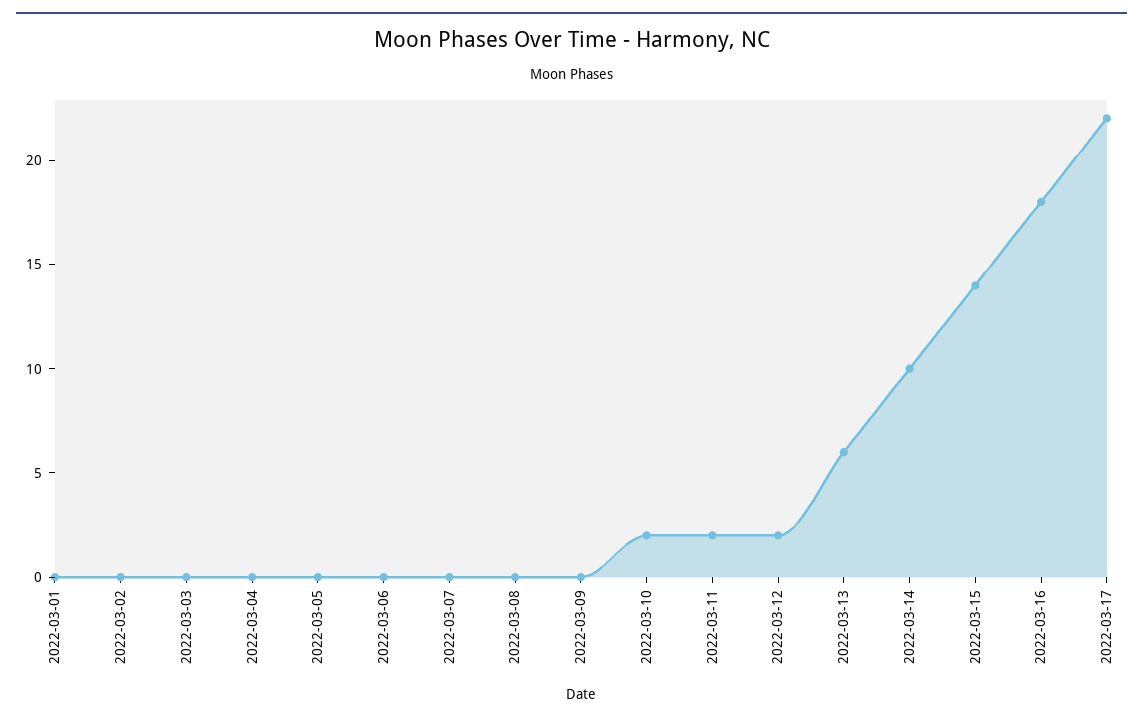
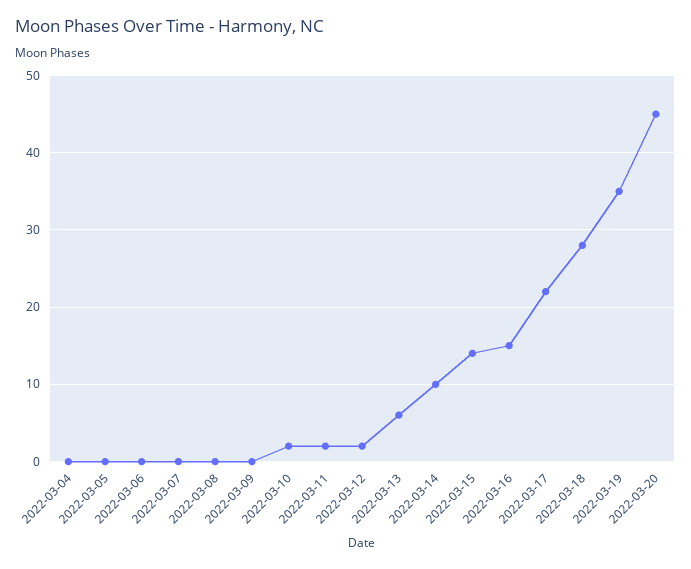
2022-03-01: 0 -> none
2022-03-02: 0 -> none
2022-03-03: 0 -> none
2022-03-16: 18 -> 15
2022-03-18: none -> 28
2022-03-19: none -> 35
2022-03-20: none -> 45

